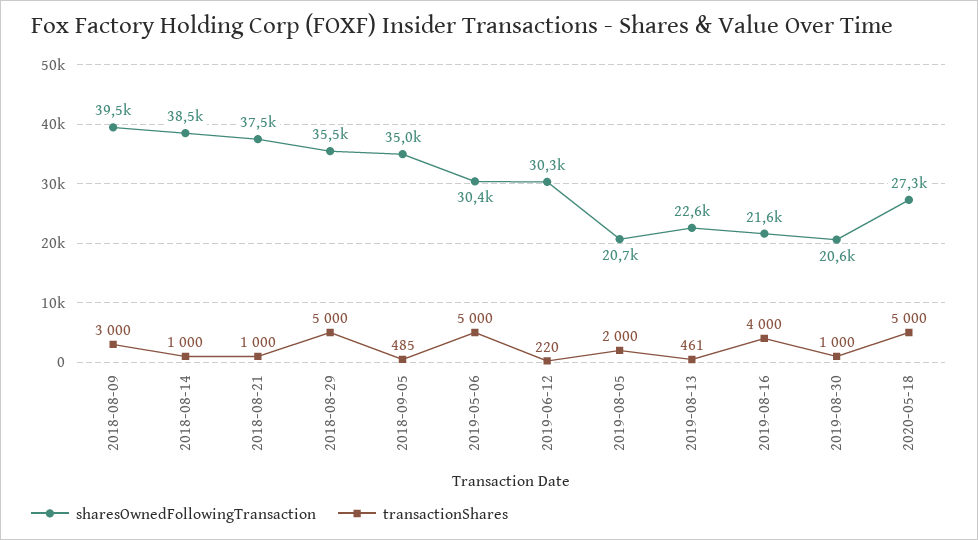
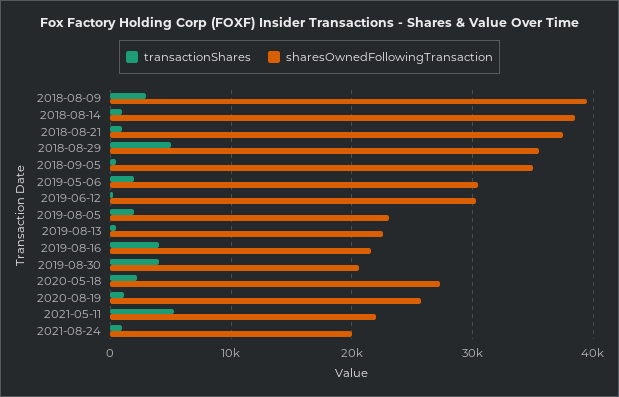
transactionShares, 2019-05-06: 5000 -> 2000
sharesOwnedFollowingTransaction, 2019-08-05: 20700 -> 23000
transactionShares, 2019-08-30: 1000 -> 4000
transactionShares, 2020-05-18: 5000 -> 2000
transactionShares, 2020-08-19: none -> 1000
sharesOwnedFollowingTransaction, 2020-08-19: none -> 26000
transactionShares, 2021-05-11: none -> 5000
sharesOwnedFollowingTransaction, 2021-05-11: none -> 22000
transactionShares, 2021-08-24: none -> 1000
sharesOwnedFollowingTransaction, 2021-08-24: none -> 20000

